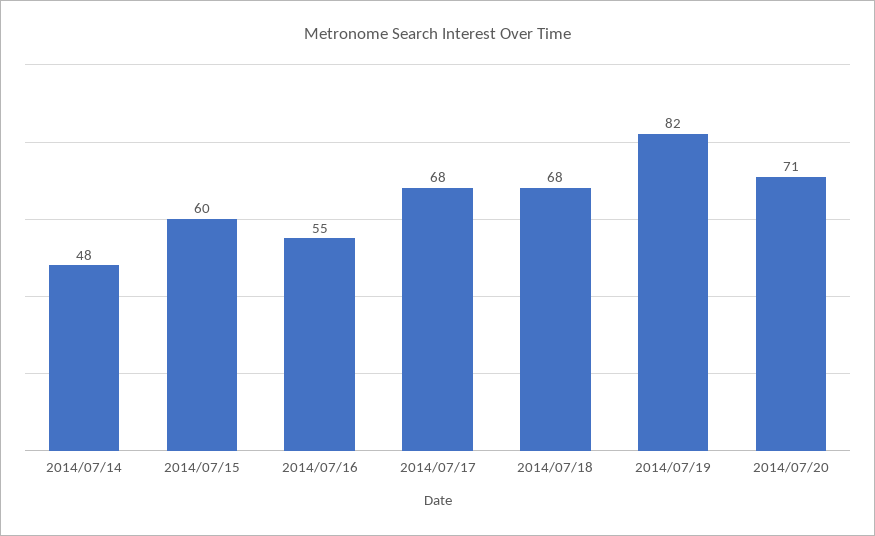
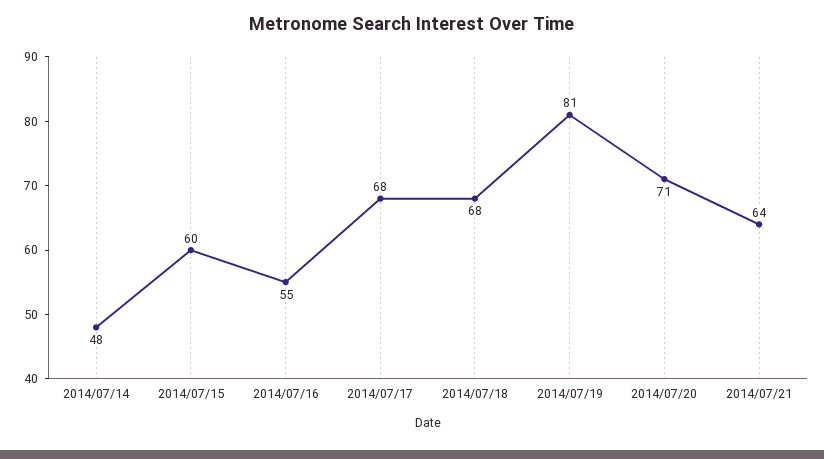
2014/07/19: 82 -> 81
2014/07/21: none -> 64

